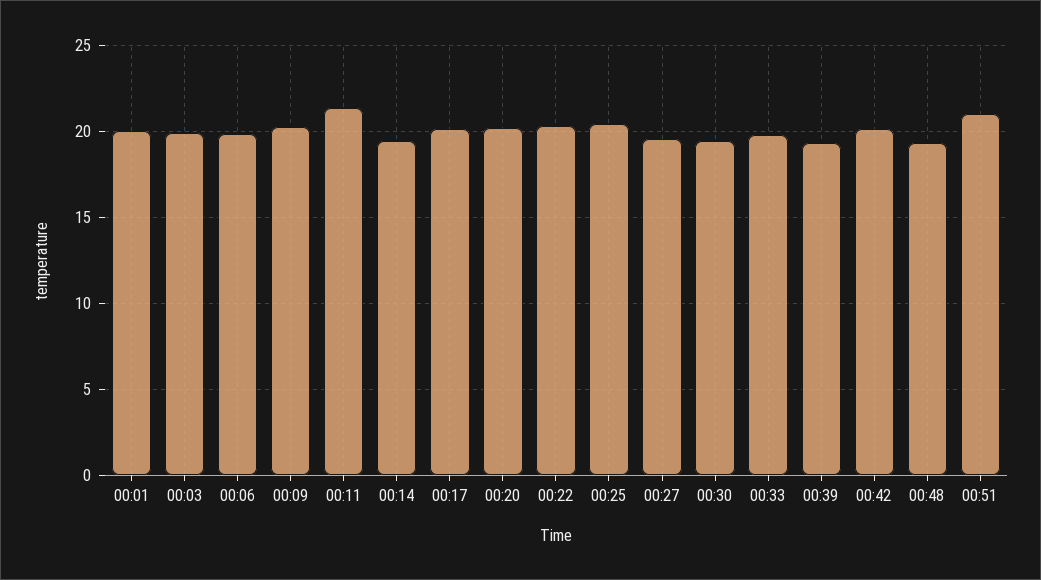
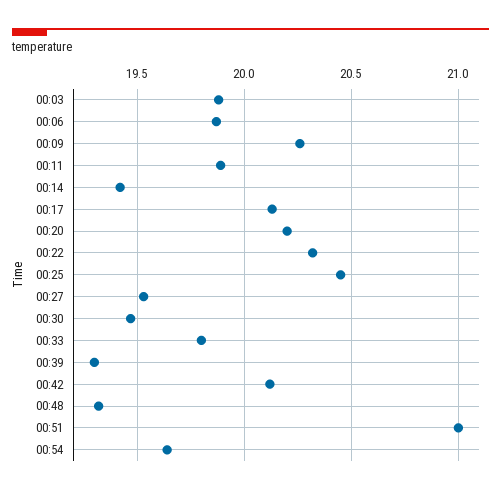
00:01: 20 -> none
00:11: 21.5 -> 19.9
00:54: none -> 19.65

